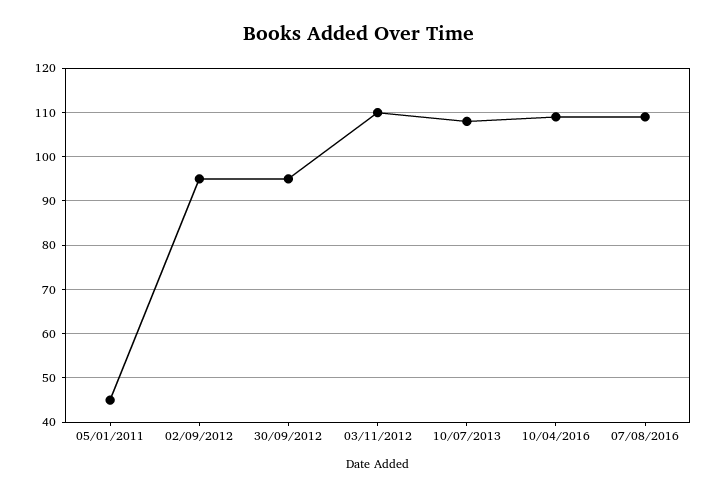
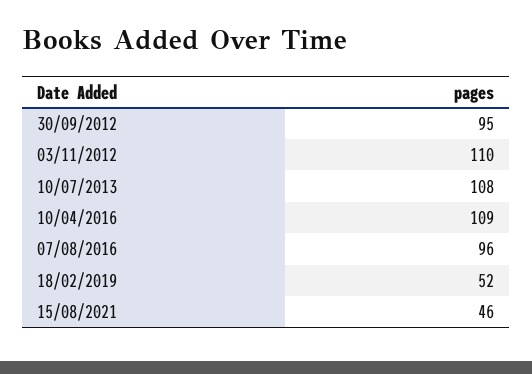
05/01/2011: 45 -> none
02/09/2012: 95 -> none
07/08/2016: 110 -> 96
18/02/2019: none -> 52
15/08/2021: none -> 46

